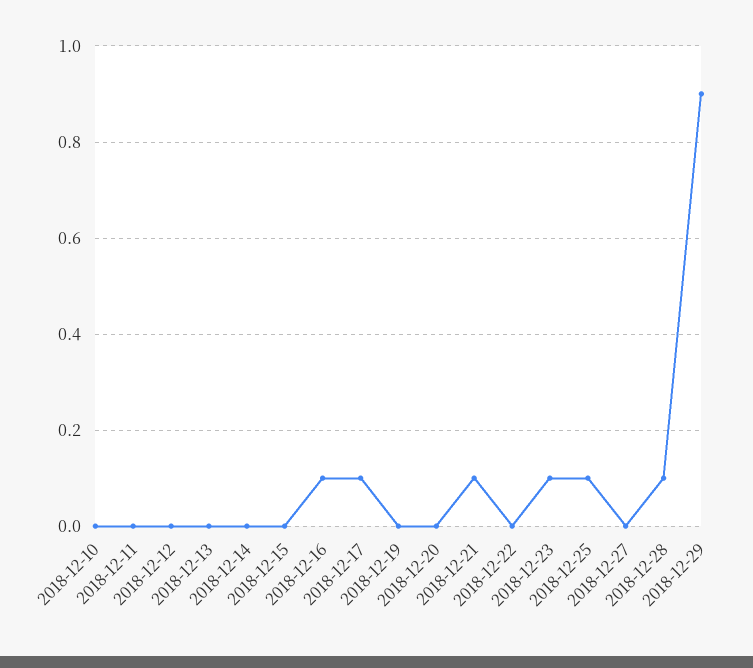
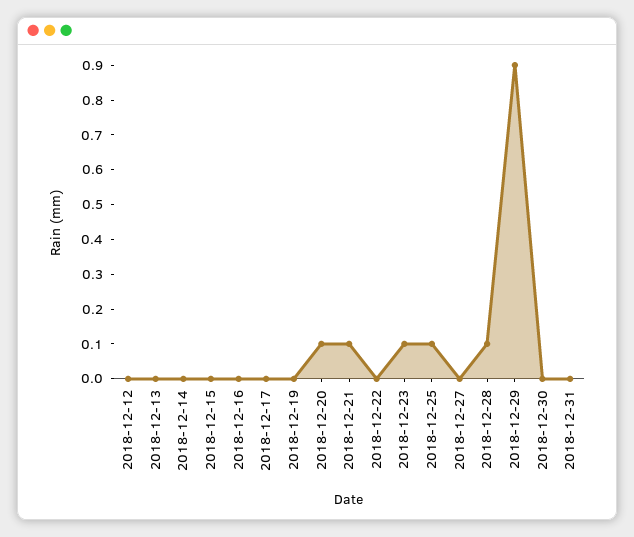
2018-12-10: 0 -> none
2018-12-11: 0 -> none
2018-12-16: 0.1 -> 0
2018-12-17: 0.1 -> 0
2018-12-20: 0 -> 0.1
2018-12-30: none -> 0
2018-12-31: none -> 0

